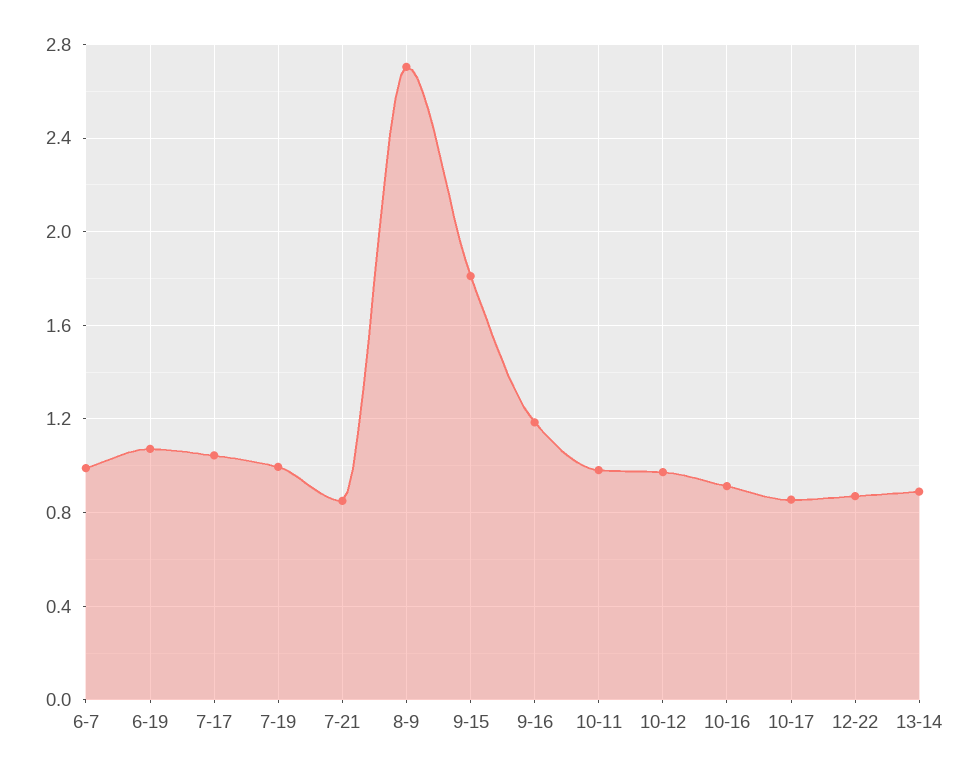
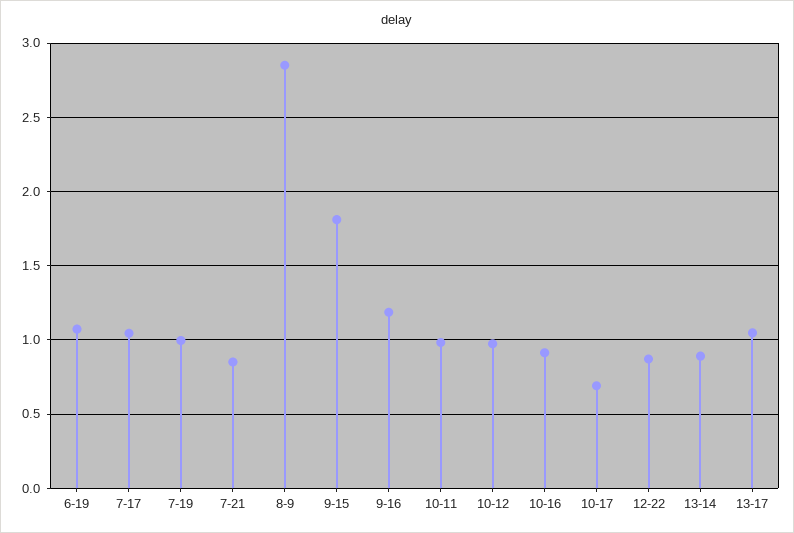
6-7: 1 -> none
8-9: 2.7 -> 2.85
10-17: 0.85 -> 0.7
13-17: none -> 1.05

